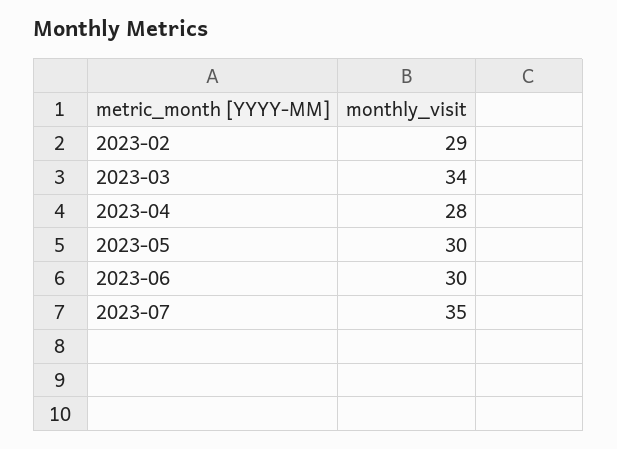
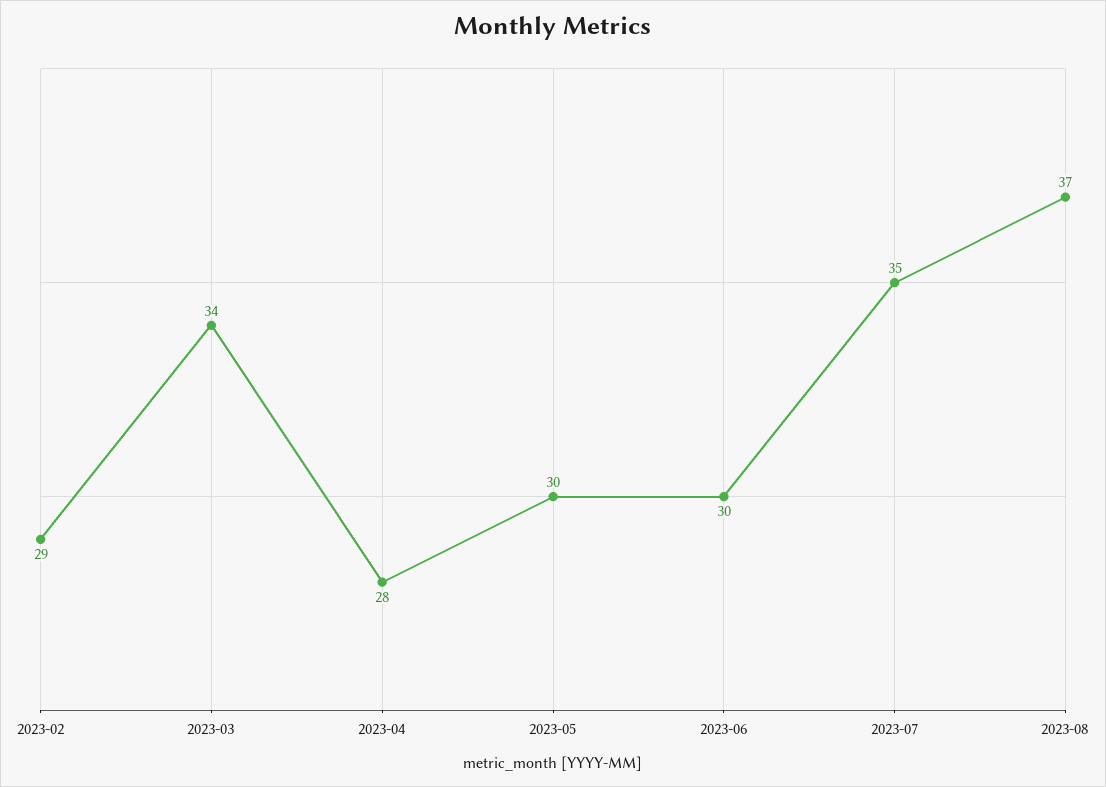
2023-08: none -> 37

